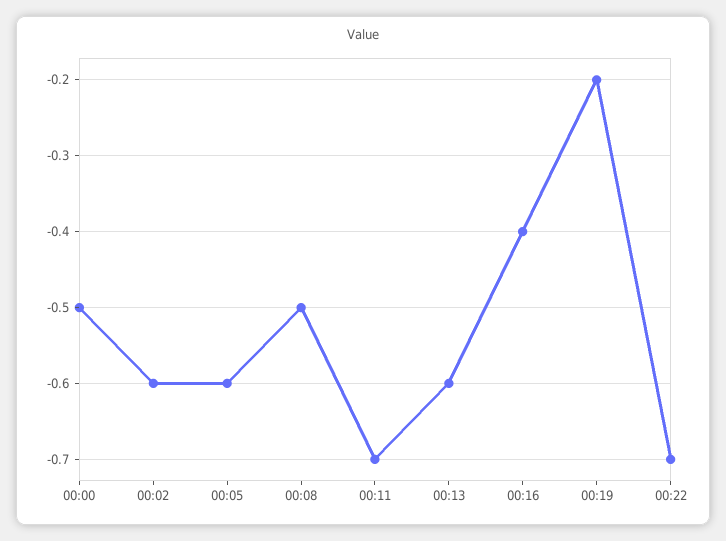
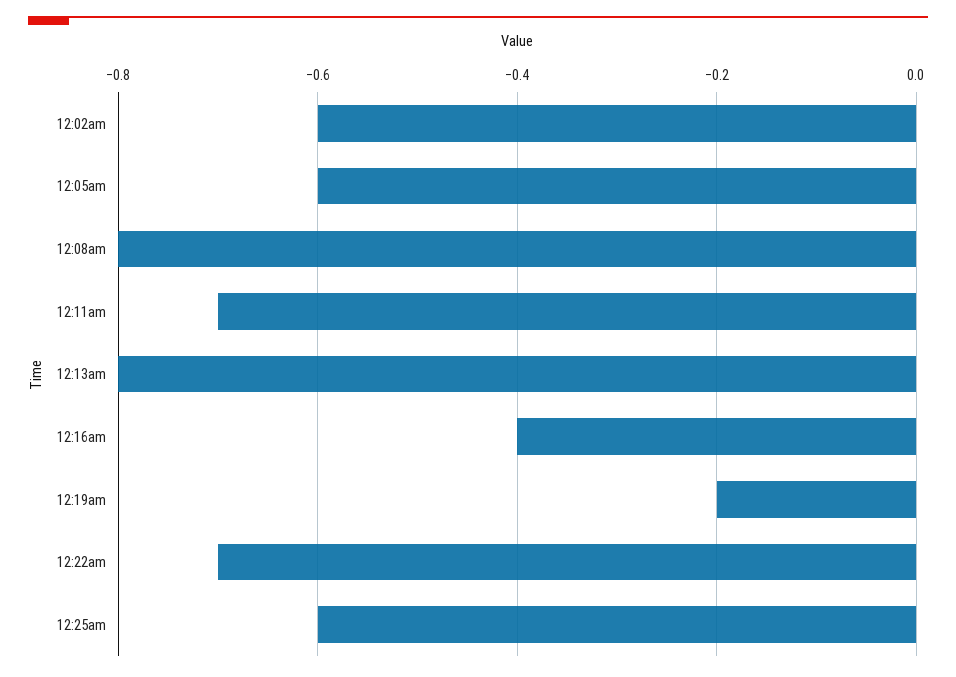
00:00: -0.5 -> none
00:08: -0.5 -> -0.8
00:13: -0.6 -> -0.8
12:25am: none -> -0.6

